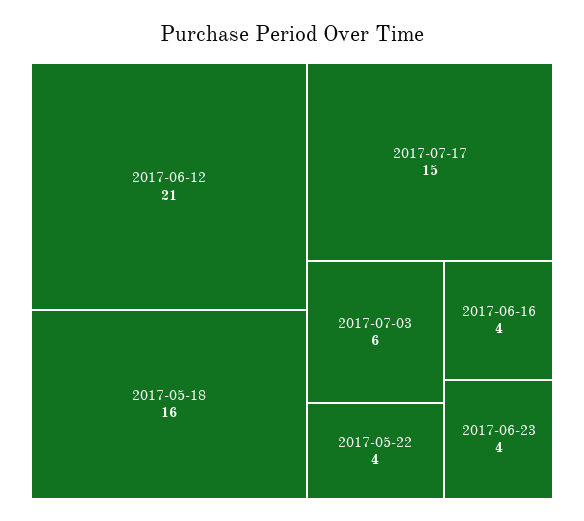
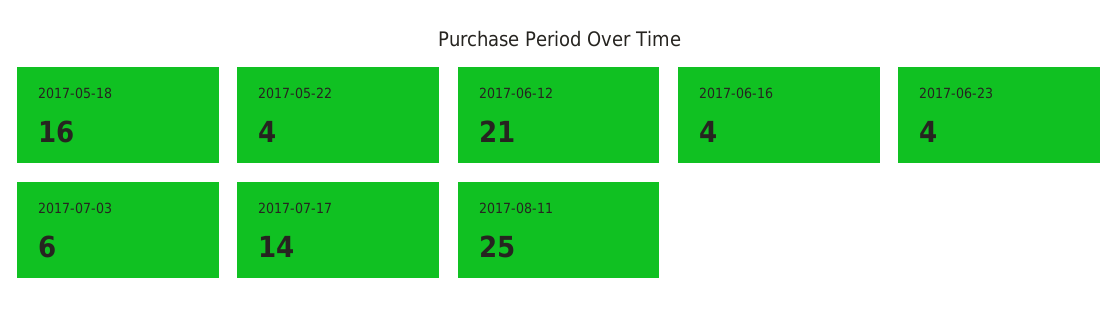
2017-07-17: 15 -> 14
2017-08-11: none -> 25

